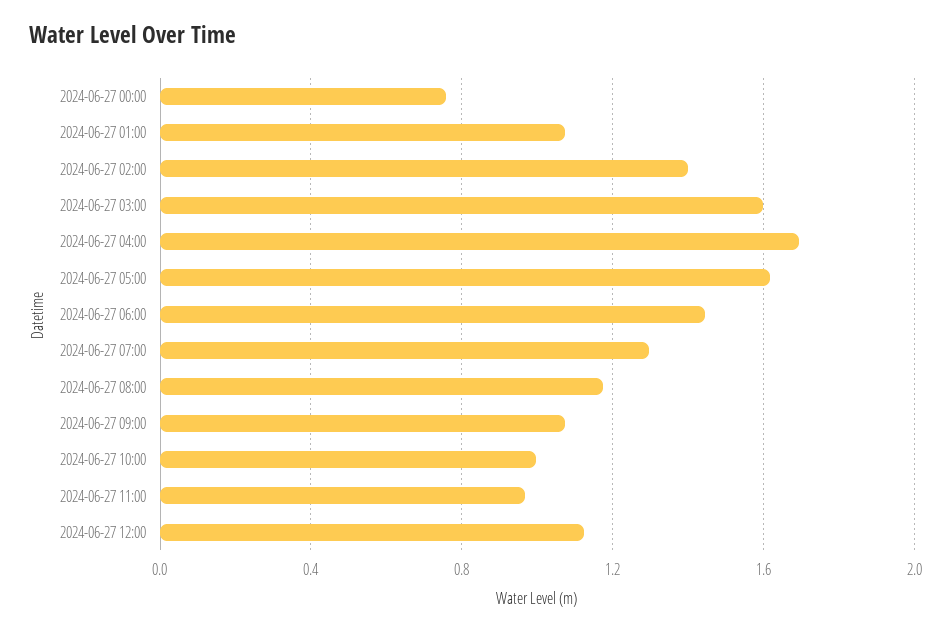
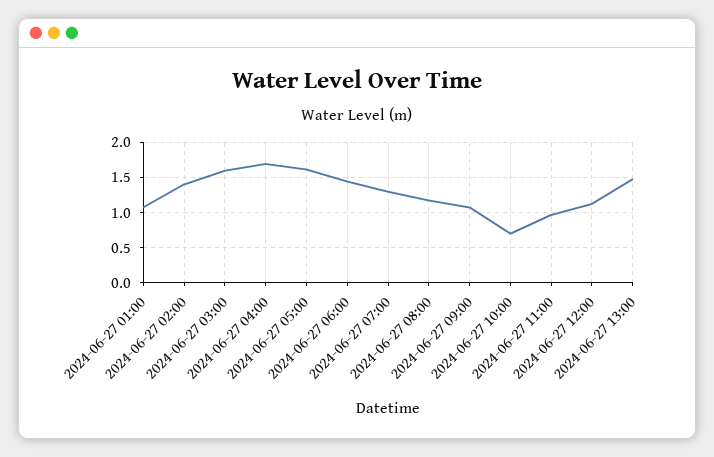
2024-06-27 00:00: 0.75 -> none
2024-06-27 10:00: 1 -> 0.7
2024-06-27 13:00: none -> 1.5

